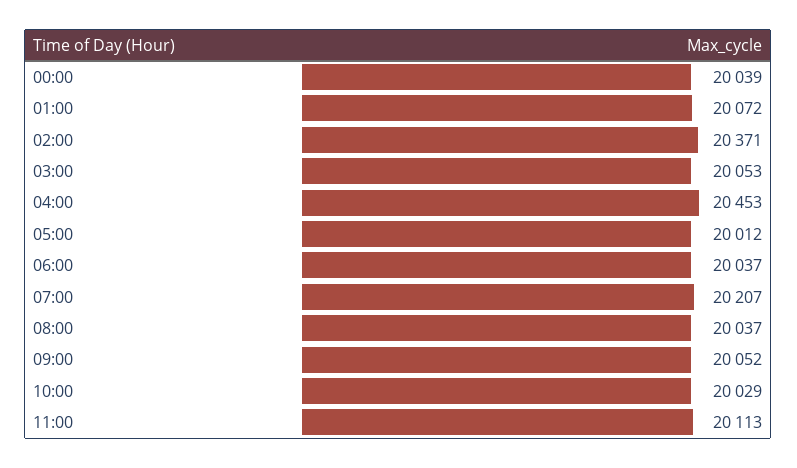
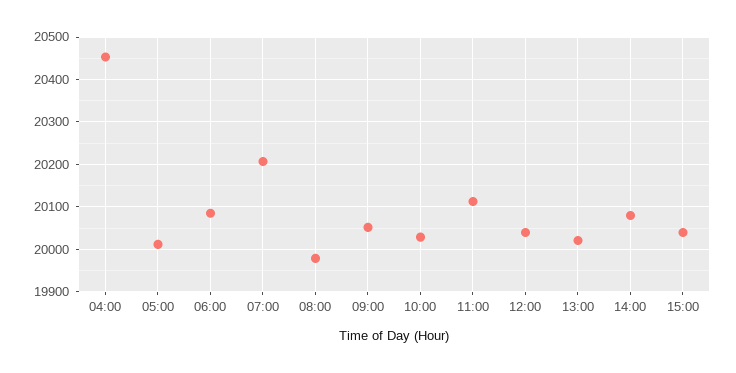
00:00: 20039 -> none
01:00: 20072 -> none
02:00: 20371 -> none
03:00: 20053 -> none
06:00: 20037 -> 20080
08:00: 20037 -> 19980
12:00: none -> 20040
13:00: none -> 20020
14:00: none -> 20080
15:00: none -> 20040

